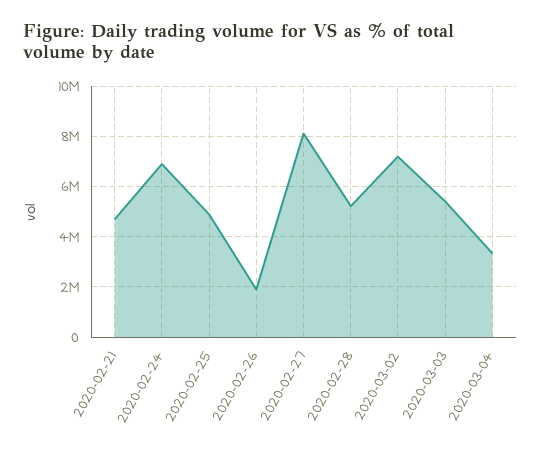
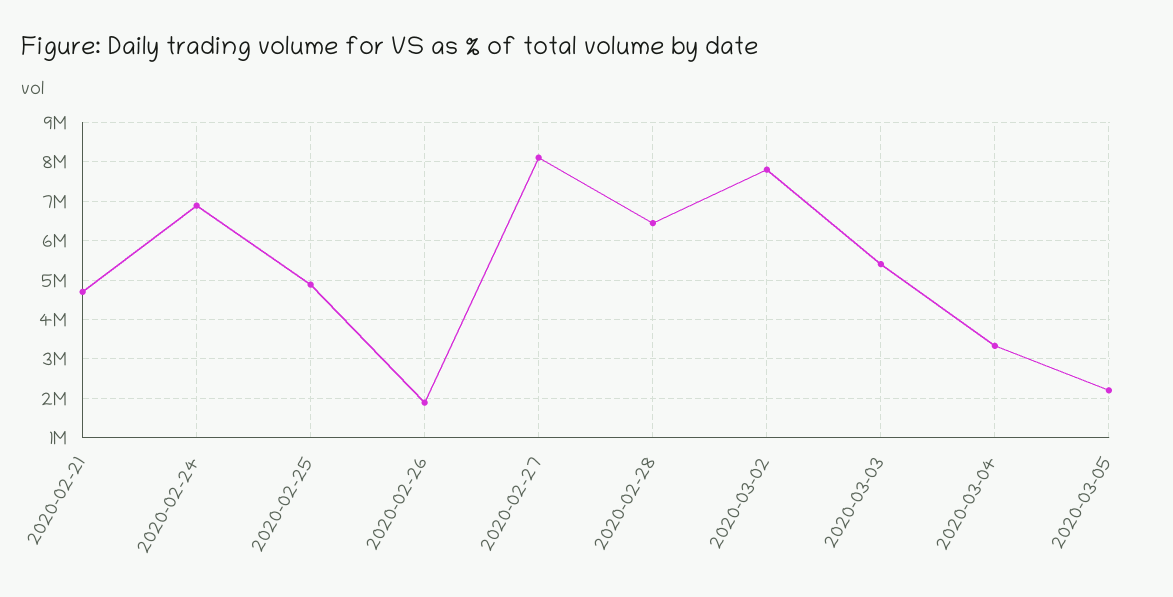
2020-02-28: 5250000 -> 6400000
2020-03-02: 7250000 -> 7800000
2020-03-05: none -> 2200000

